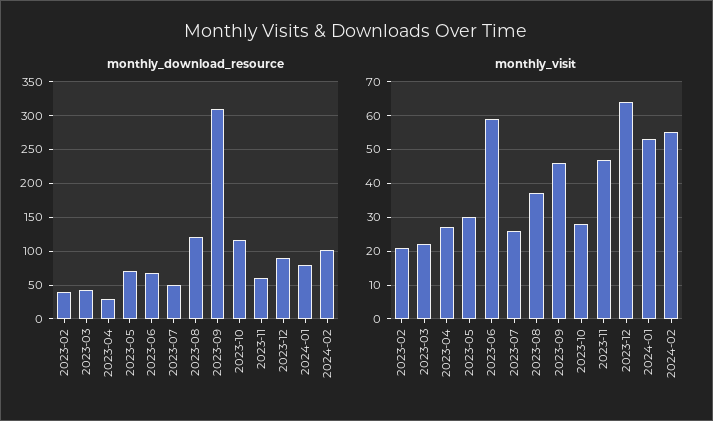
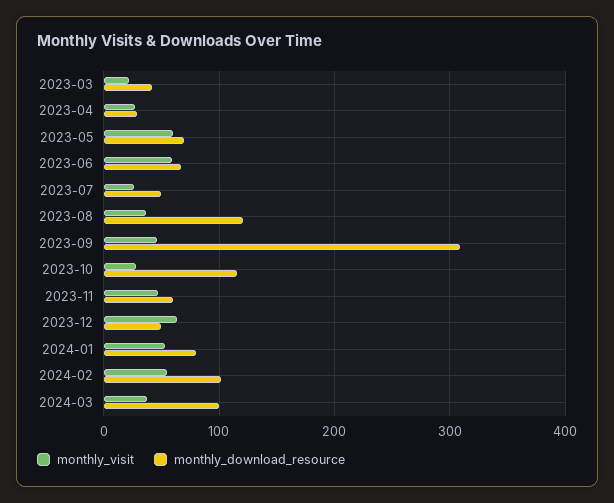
monthly_download_resource, 2023-02: 40 -> none
monthly_download_resource, 2023-12: 90 -> 50
monthly_visit, 2023-02: 20 -> none
monthly_visit, 2023-05: 30 -> 60
monthly_visit, 2024-03: none -> 40
monthly_download_resource, 2024-03: none -> 100

